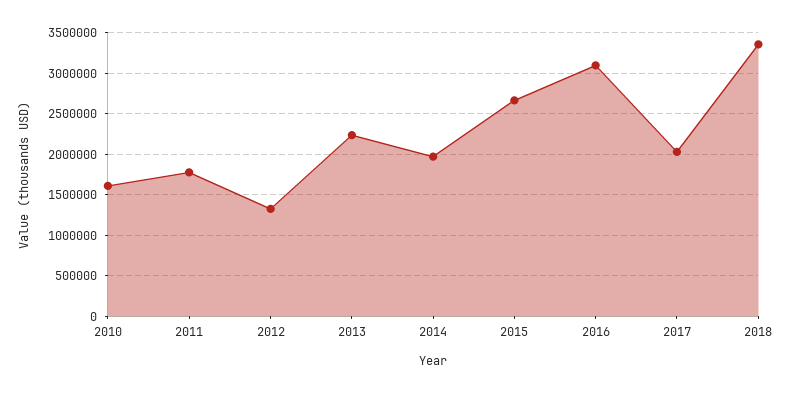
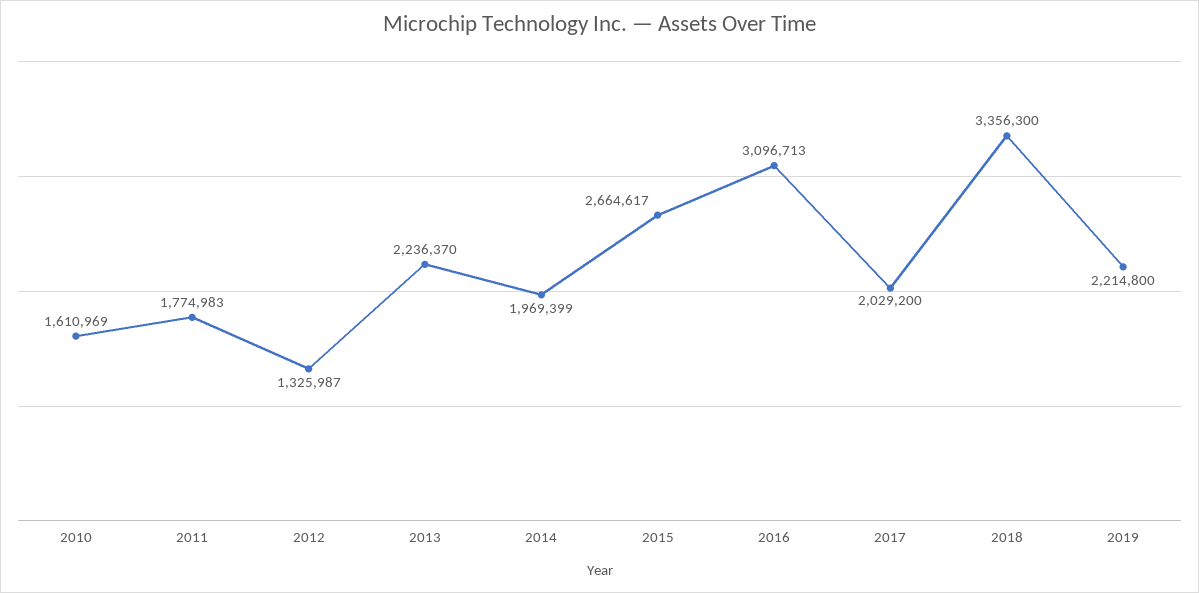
2019: none -> 2214800

